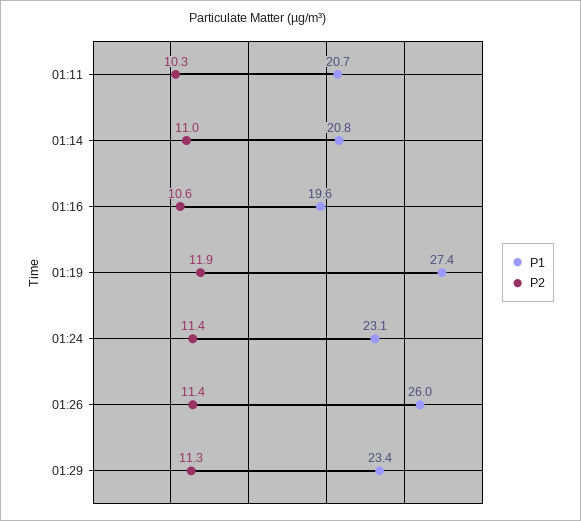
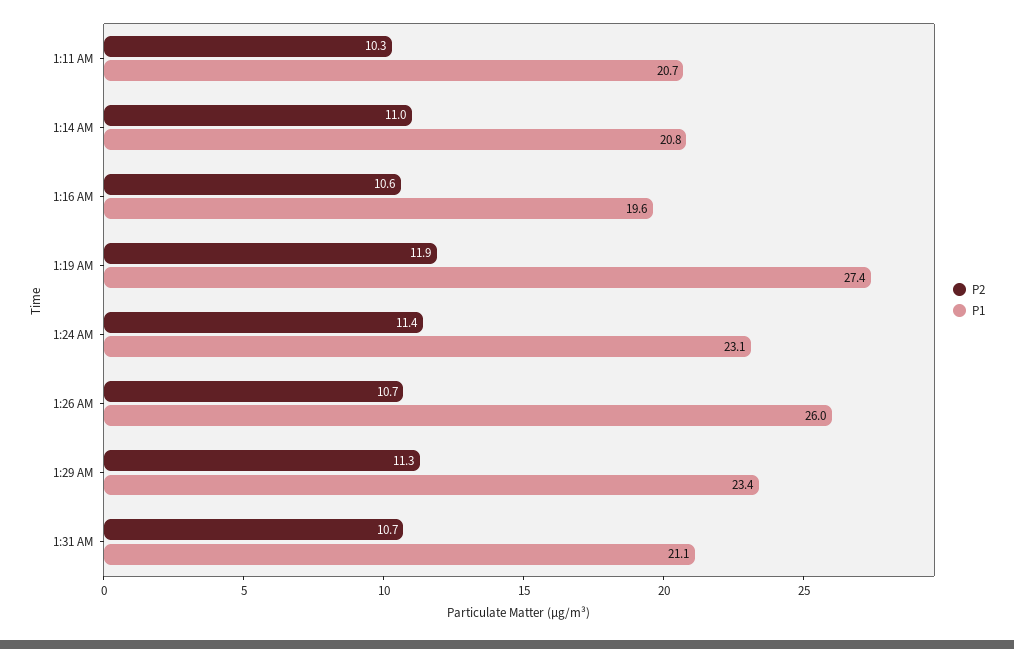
P2, 01:26: 11.4 -> 10.7
P2, 1:31 AM: none -> 10.7
P1, 1:31 AM: none -> 21.1

